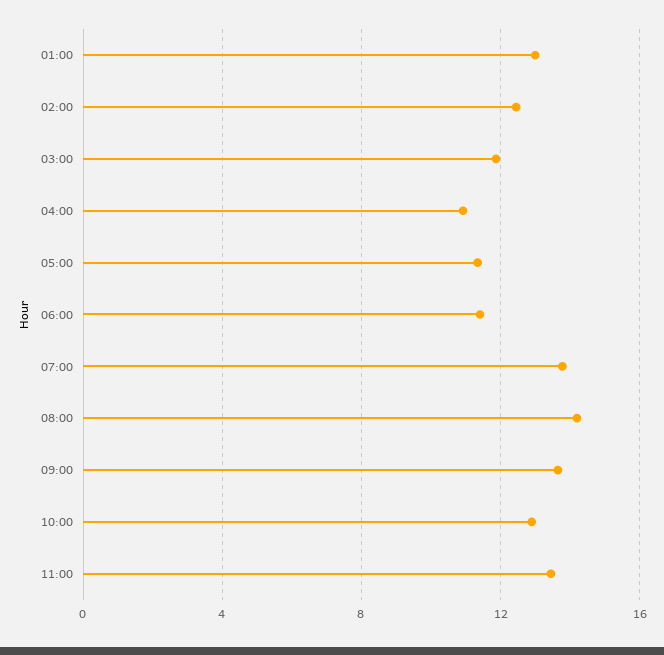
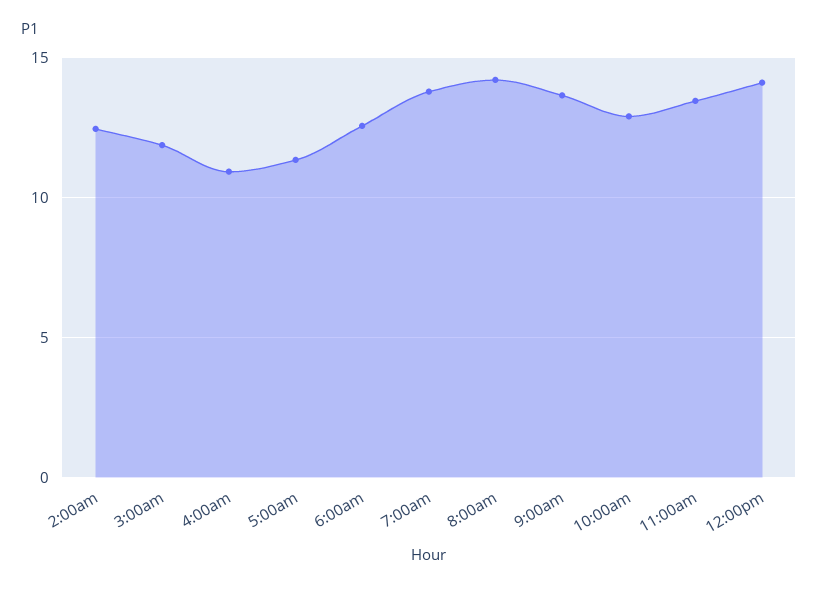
01:00: 13 -> none
06:00: 11.5 -> 12.5
12:00pm: none -> 14

